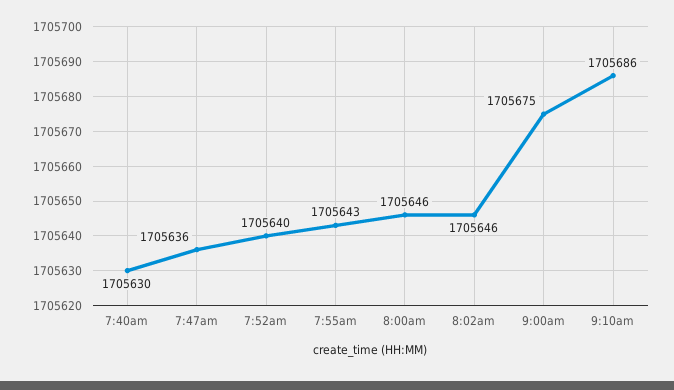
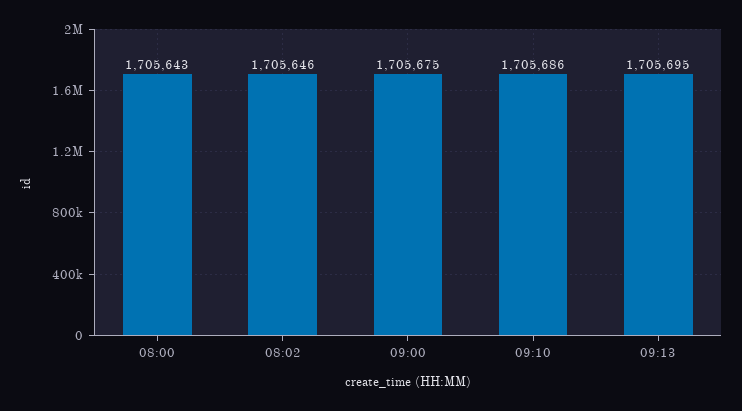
7:40am: 1705630 -> none
7:47am: 1705636 -> none
7:52am: 1705640 -> none
7:55am: 1705643 -> none
8:00am: 1705646 -> 1705643
09:13: none -> 1705695

